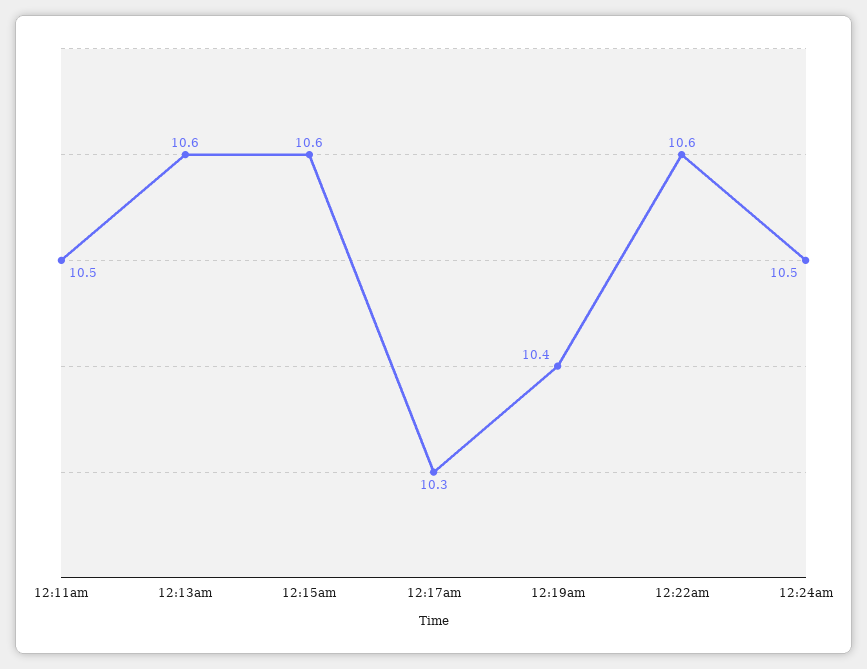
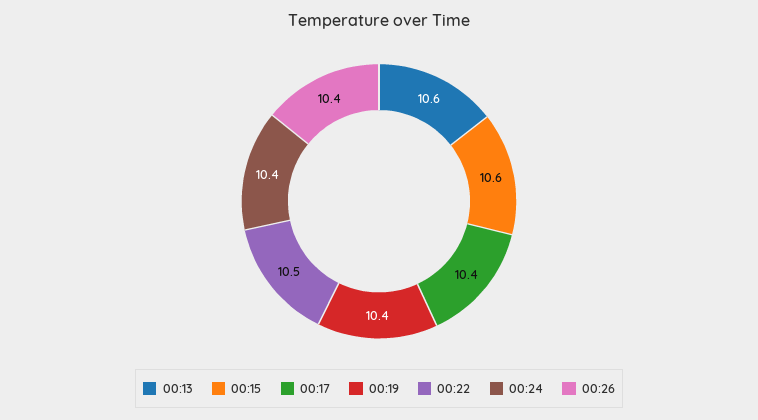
12:11am: 10.5 -> none
12:17am: 10.3 -> 10.4
12:22am: 10.6 -> 10.5
12:24am: 10.5 -> 10.4
00:26: none -> 10.4

